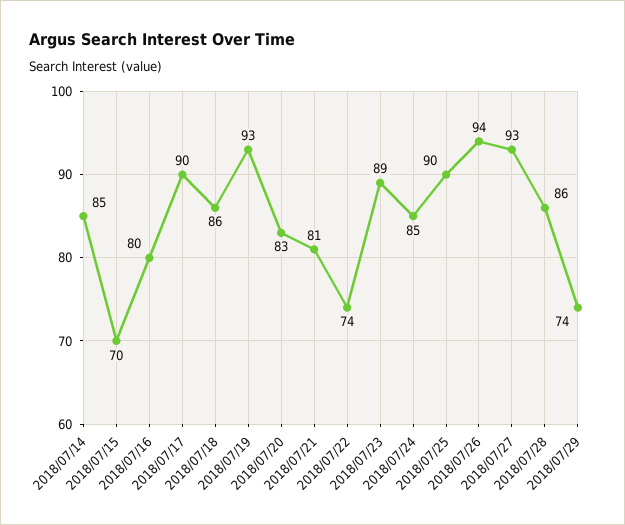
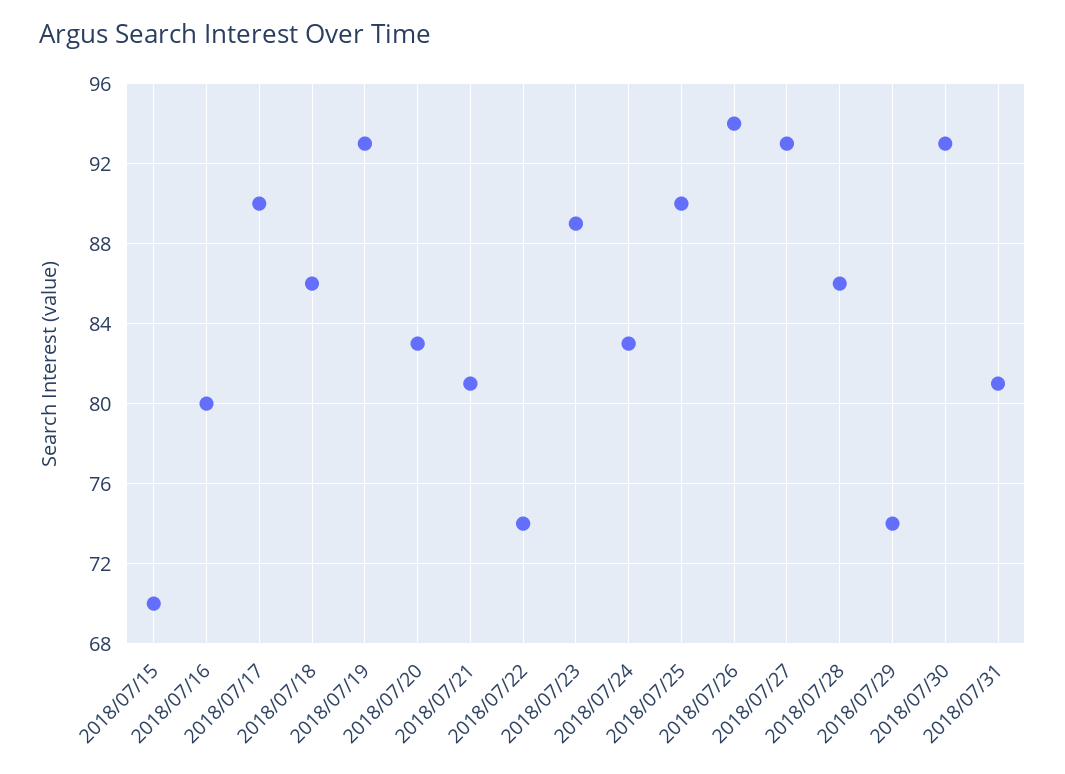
2018/07/14: 85 -> none
2018/07/24: 85 -> 83
2018/07/30: none -> 93
2018/07/31: none -> 81

